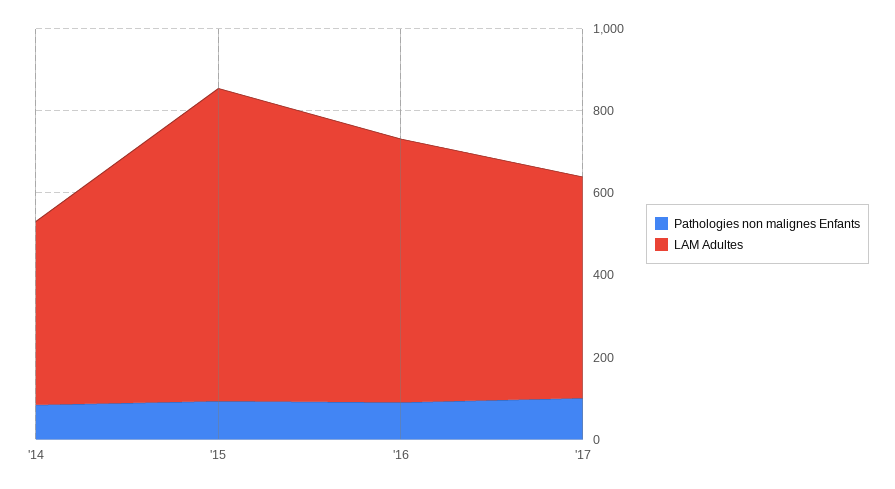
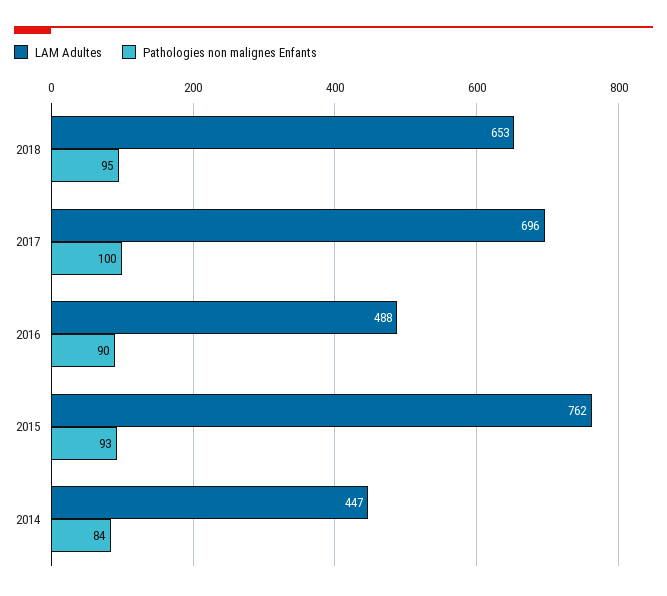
LAM Adultes, '16: 650 -> 488
LAM Adultes, '17: 550 -> 696
LAM Adultes, 2018: none -> 653
Pathologies non malignes Enfants, 2018: none -> 95

